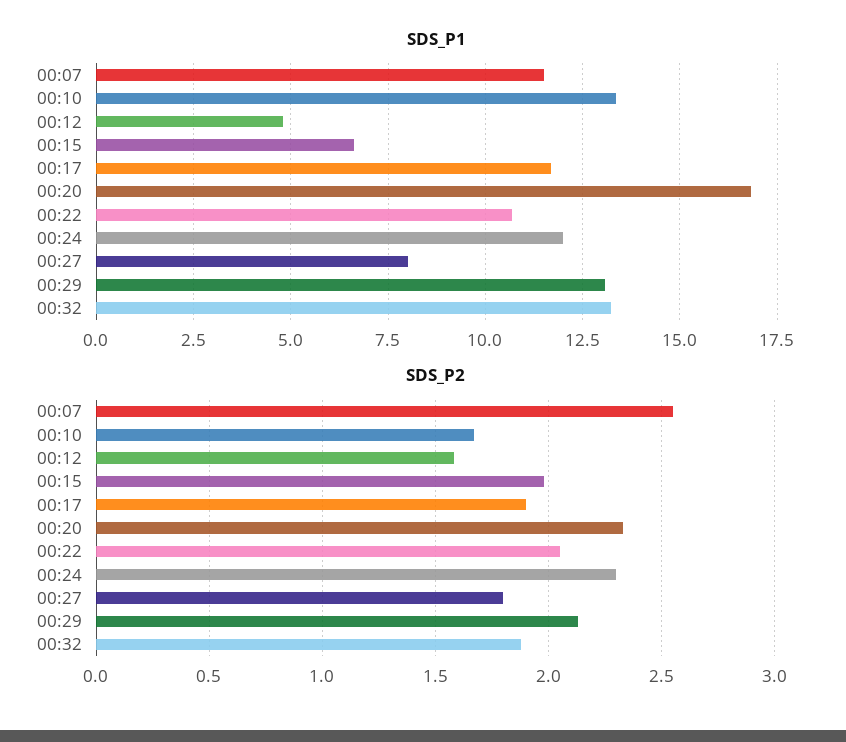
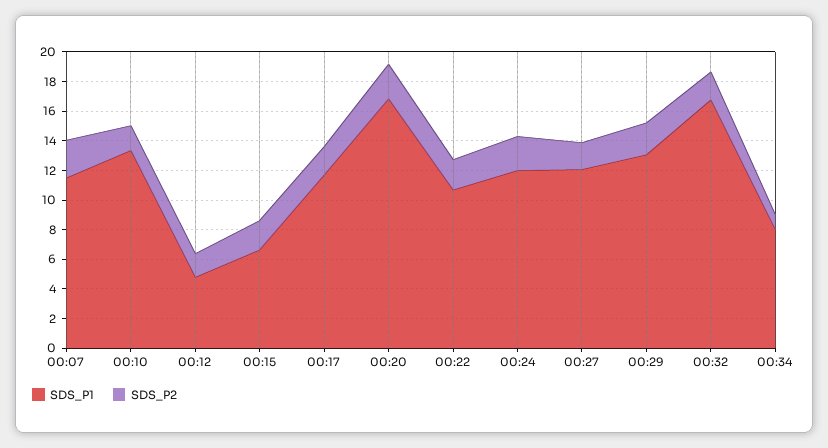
SDS_P1, 00:27: 8 -> 12
SDS_P1, 00:32: 13.25 -> 17
SDS_P1, 00:34: none -> 8
SDS_P2, 00:34: none -> 1

